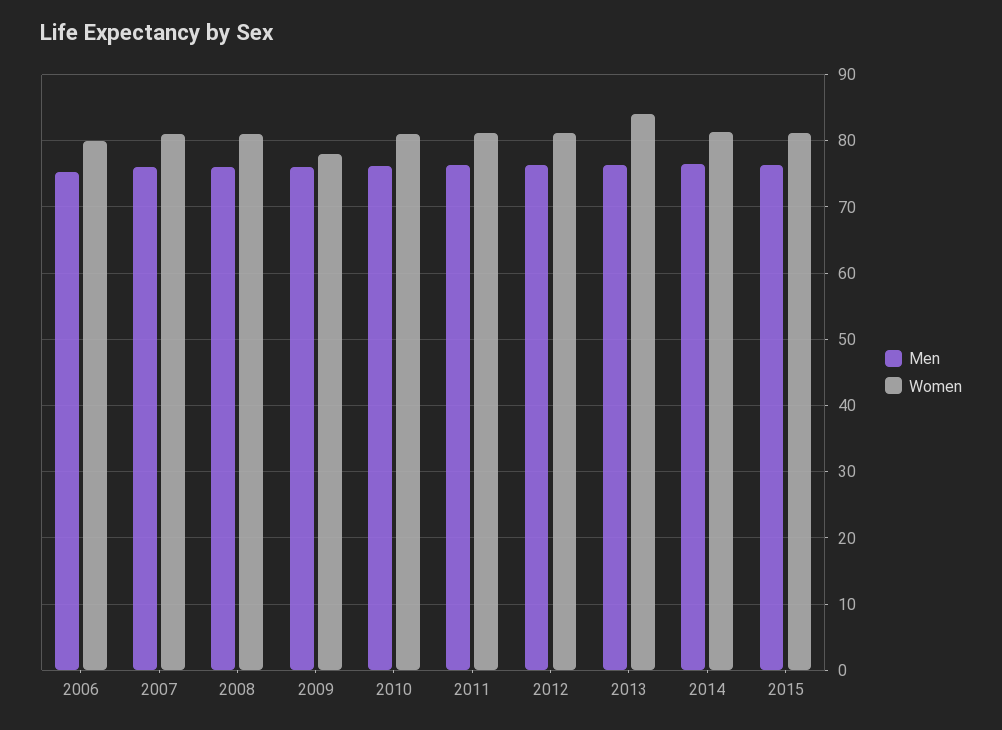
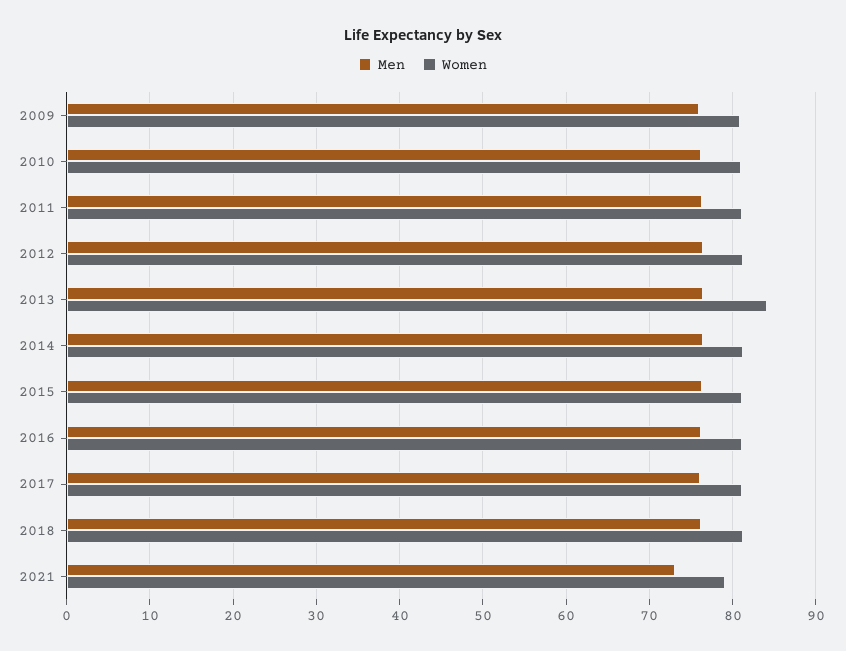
Men, 2006: 75 -> none
Women, 2006: 80 -> none
Men, 2007: 76 -> none
Women, 2007: 81 -> none
Men, 2008: 76 -> none
Women, 2008: 81 -> none
Women, 2009: 78 -> 81
Men, 2016: none -> 76
Women, 2016: none -> 81
Men, 2017: none -> 76
Women, 2017: none -> 81
Men, 2018: none -> 76
Women, 2018: none -> 81
Men, 2021: none -> 73
Women, 2021: none -> 79

